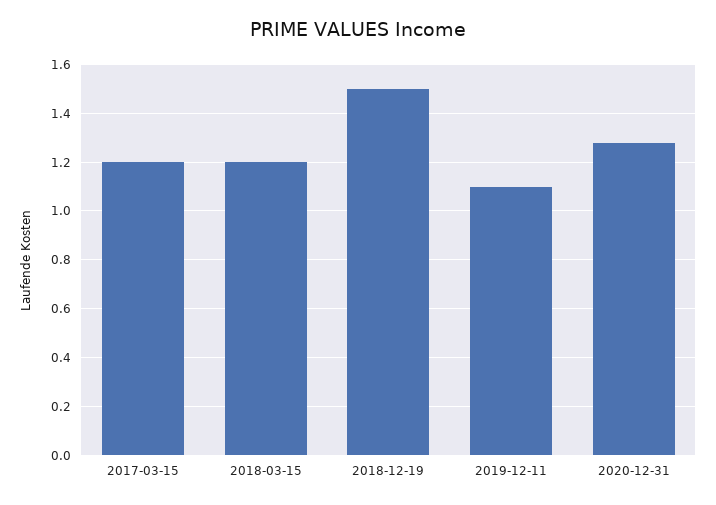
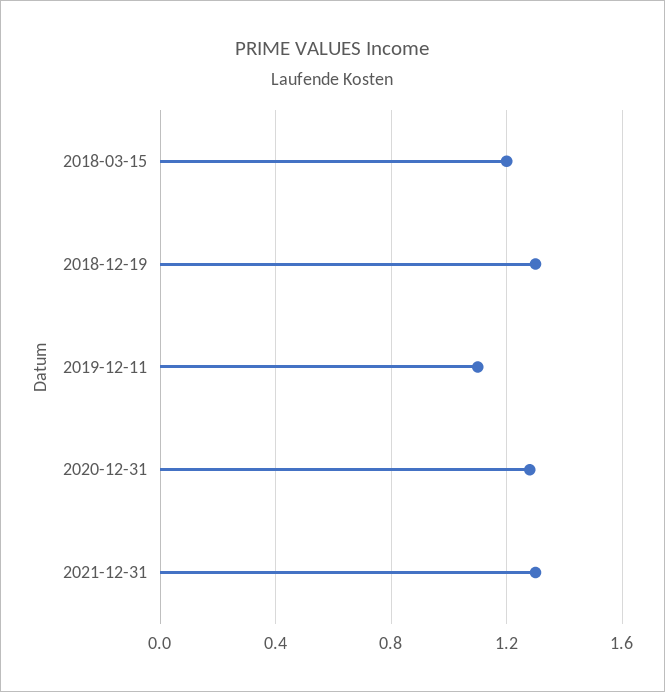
2017-03-15: 1.2 -> none
2018-12-19: 1.5 -> 1.3
2021-12-31: none -> 1.3

